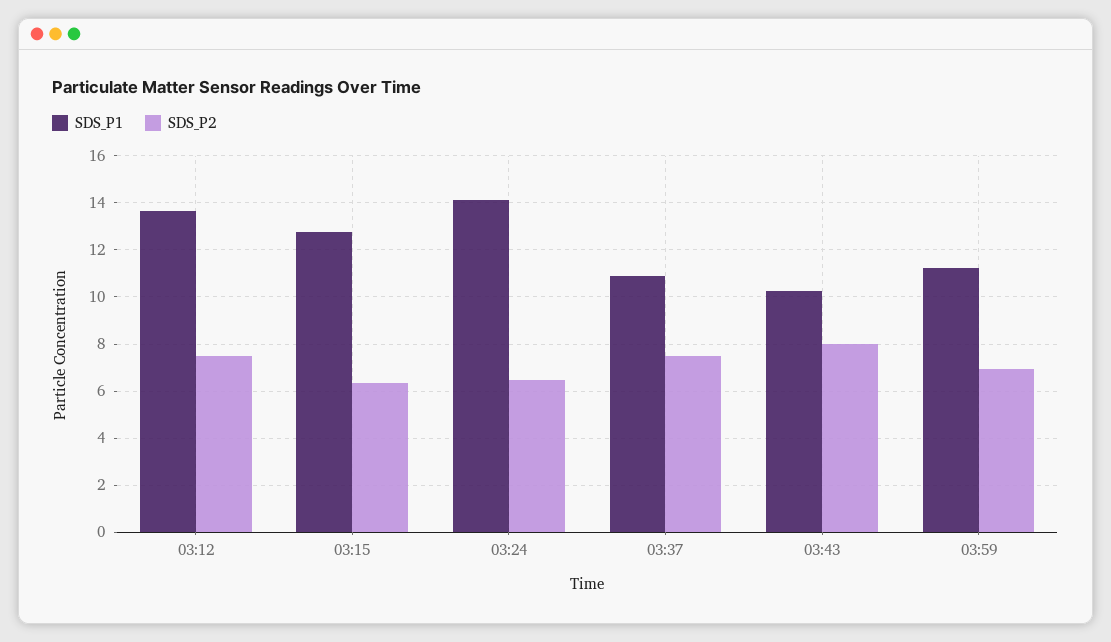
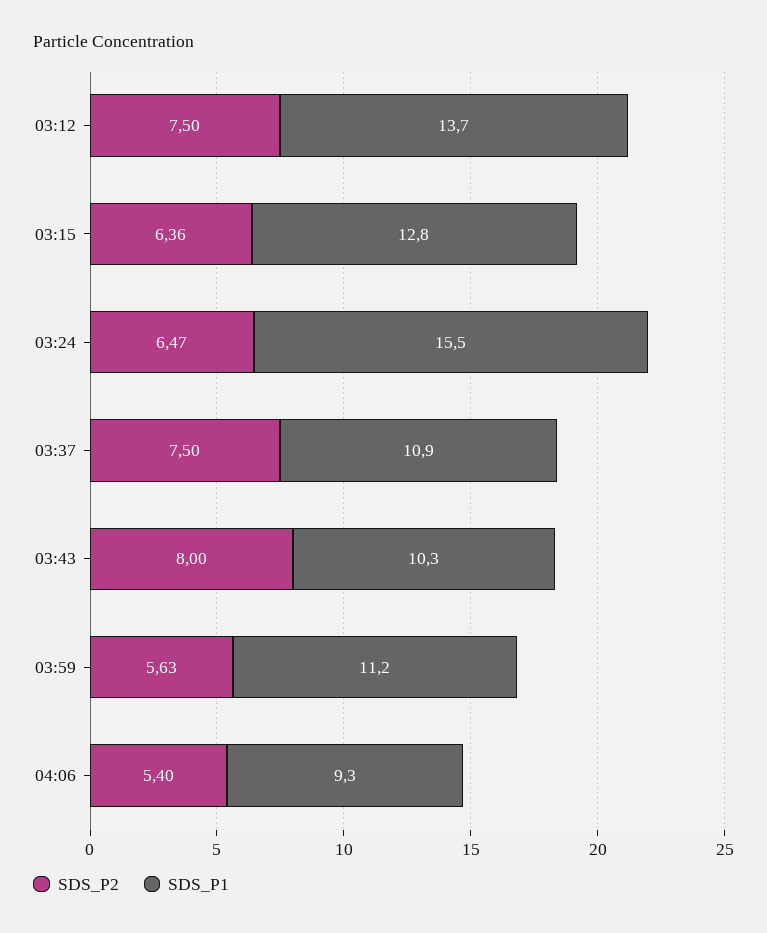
SDS_P1, 03:24: 14 -> 15.5
SDS_P2, 03:59: 7 -> 5.63
SDS_P2, 04:06: none -> 5.4
SDS_P1, 04:06: none -> 9.3

